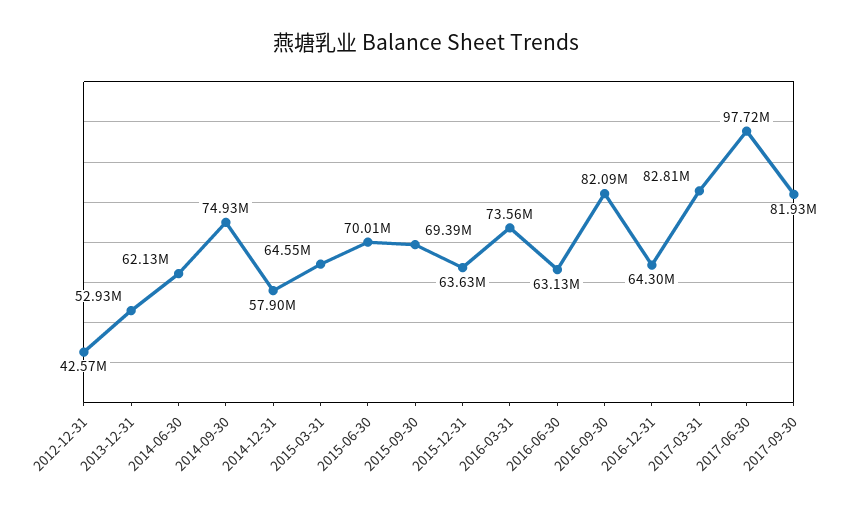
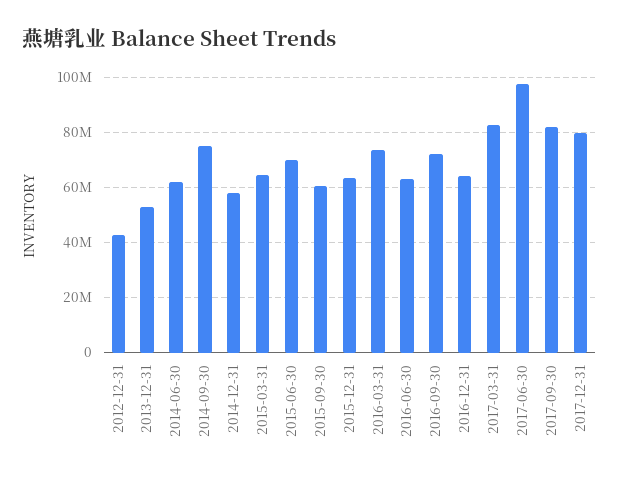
2015-09-30: 69390000 -> 60000000
2016-09-30: 82090000 -> 72500000
2017-12-31: none -> 80000000

